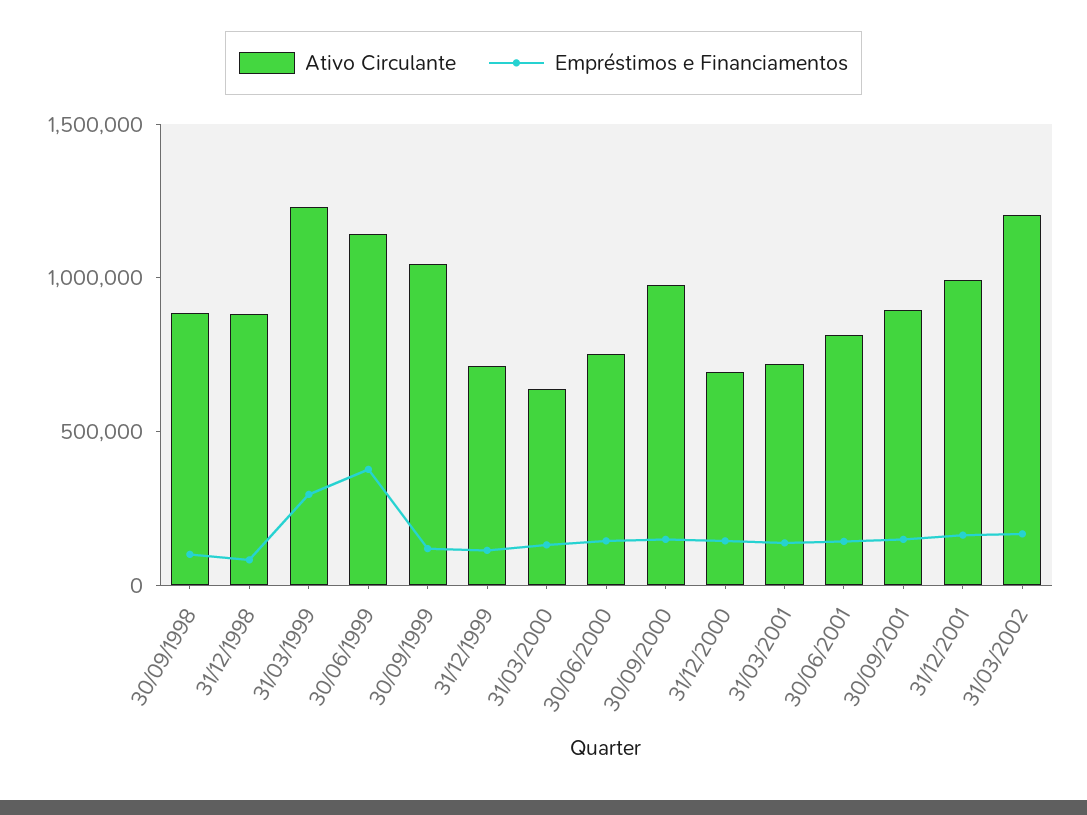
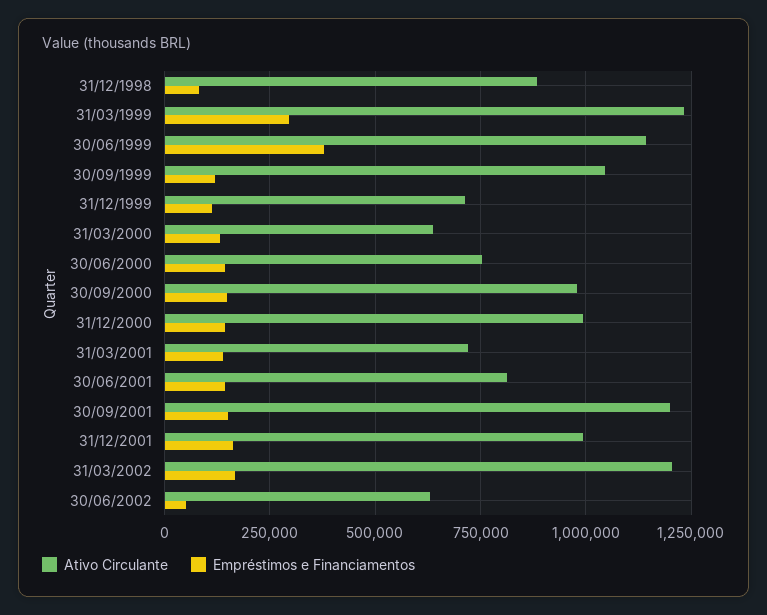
Ativo Circulante, 30/09/1998: 900000 -> none
Empréstimos e Financiamentos, 30/09/1998: 100000 -> none
Ativo Circulante, 31/12/2000: 700000 -> 1000000
Ativo Circulante, 30/09/2001: 900000 -> 1200000
Ativo Circulante, 30/06/2002: none -> 625000
Empréstimos e Financiamentos, 30/06/2002: none -> 50000

